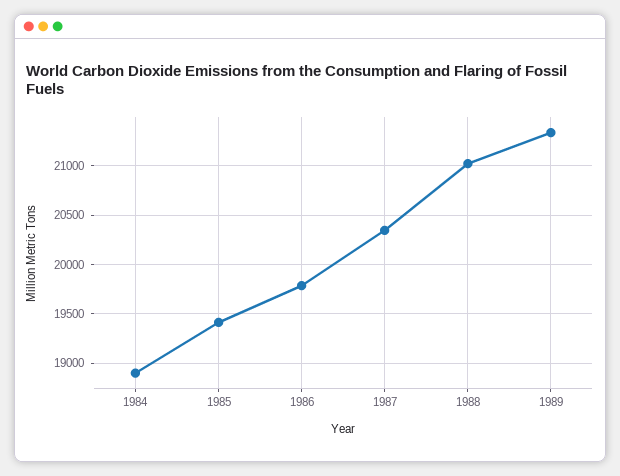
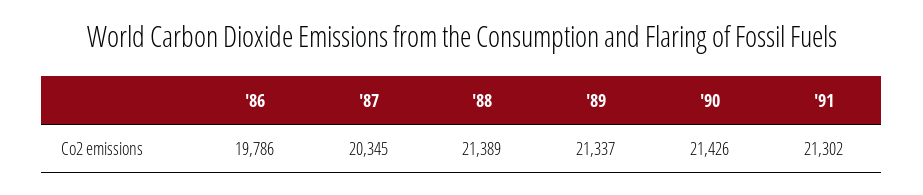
1984: 18900 -> none
1985: 19400 -> none
1988: 21000 -> 21389
'90: none -> 21426
'91: none -> 21302

